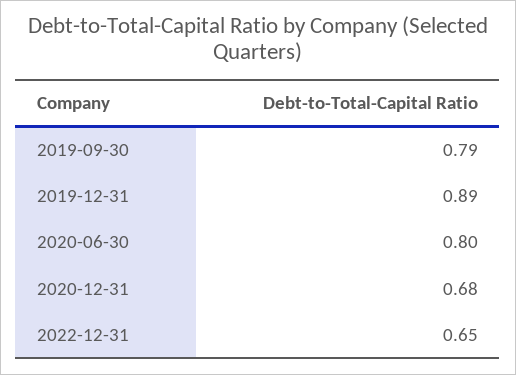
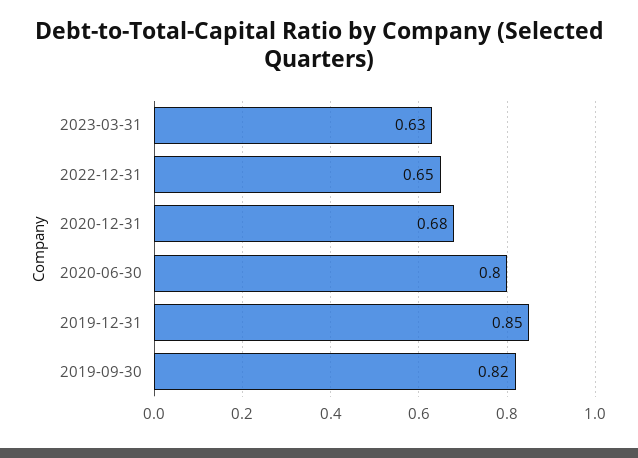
2019-09-30: 0.79 -> 0.82
2019-12-31: 0.89 -> 0.85
2023-03-31: none -> 0.63

